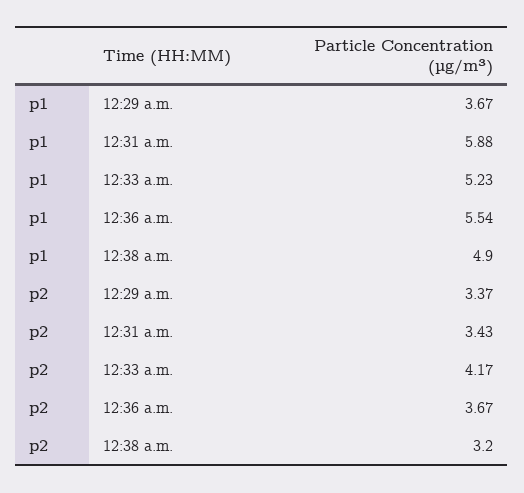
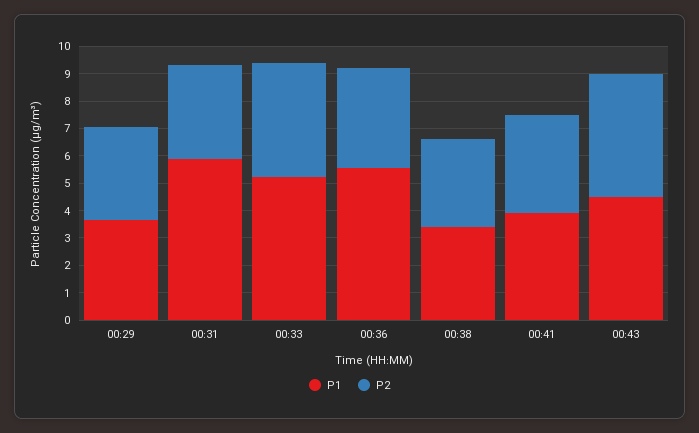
p1, 12:38 a.m.: 4.9 -> 3.5
p1, 00:41: none -> 4
p2, 00:41: none -> 3.5
p1, 00:43: none -> 4.5
p2, 00:43: none -> 4.5

